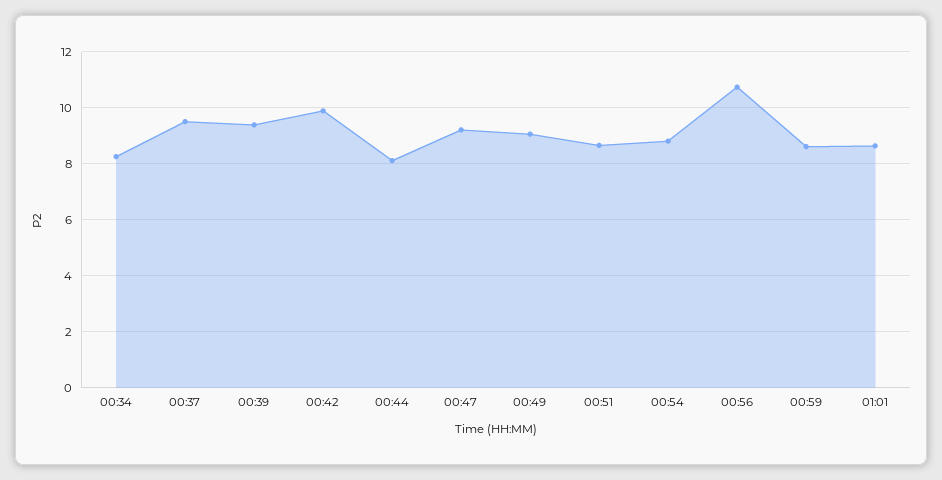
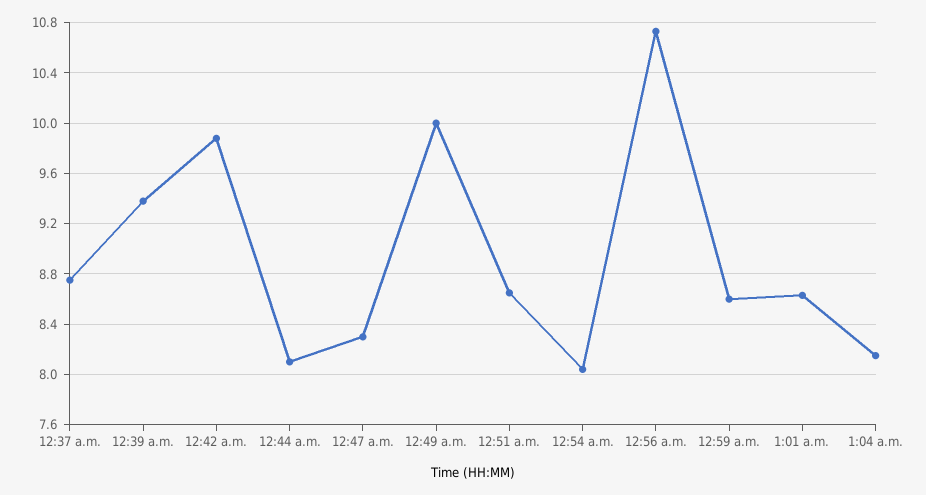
00:34: 8.25 -> none
00:37: 9.5 -> 8.75
00:47: 9.25 -> 8.3
00:49: 9 -> 10
00:54: 8.75 -> 8.05
1:04 a.m.: none -> 8.15

